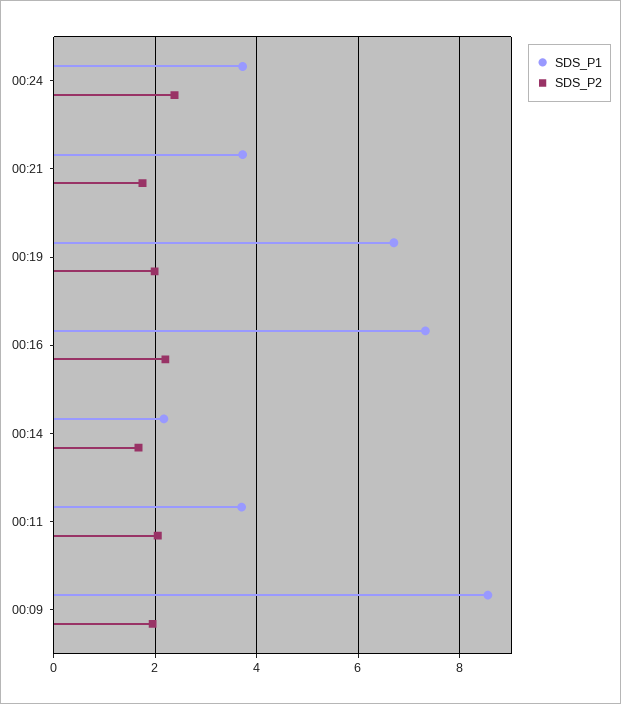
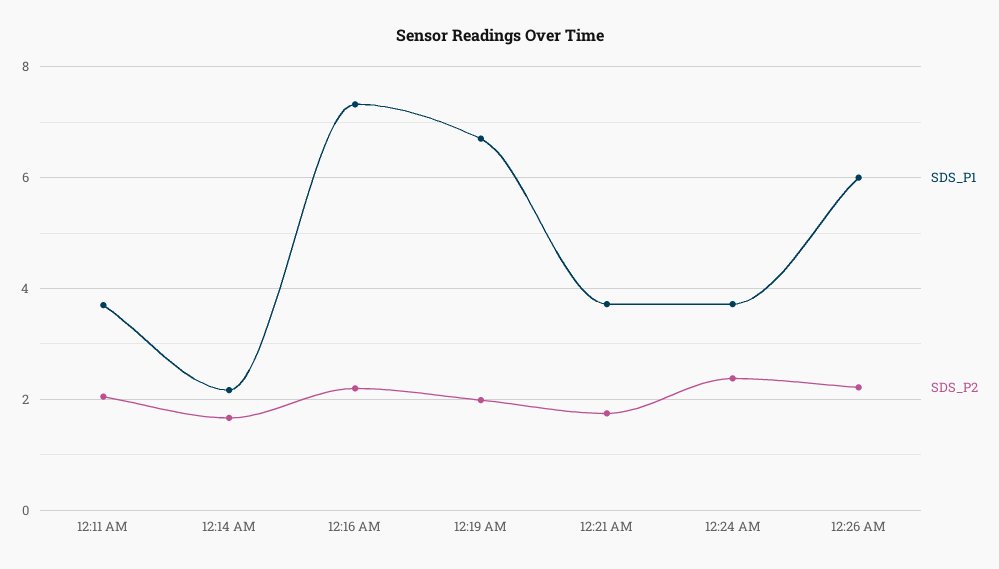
SDS_P1, 00:09: 8.6 -> none
SDS_P2, 00:09: 2 -> none
SDS_P1, 12:26 AM: none -> 6
SDS_P2, 12:26 AM: none -> 2.2

